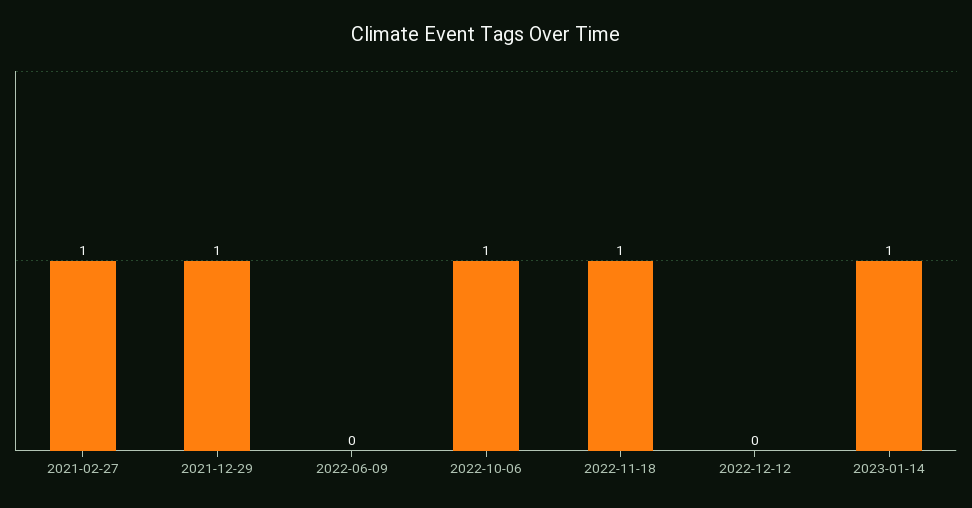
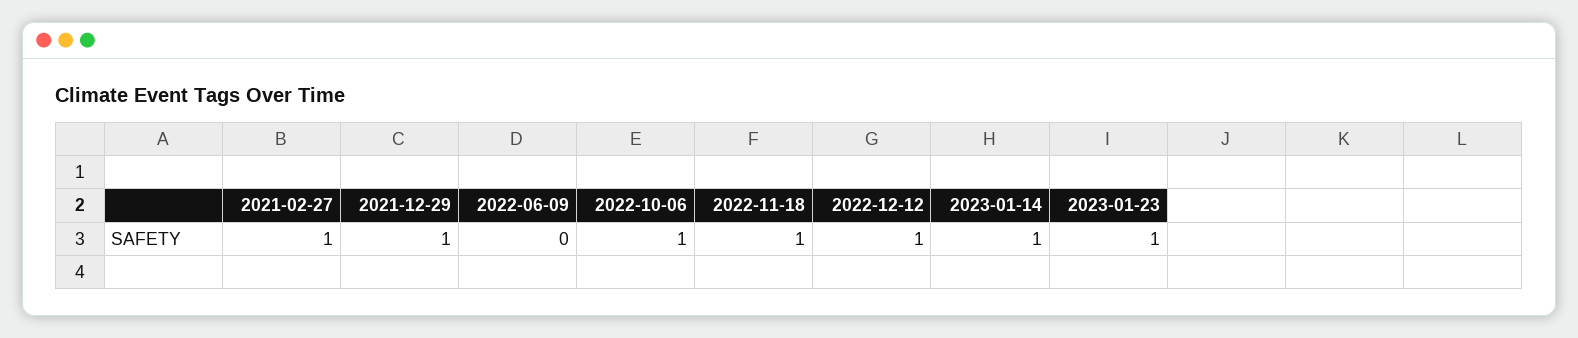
2022-12-12: 0 -> 1
2023-01-23: none -> 1

